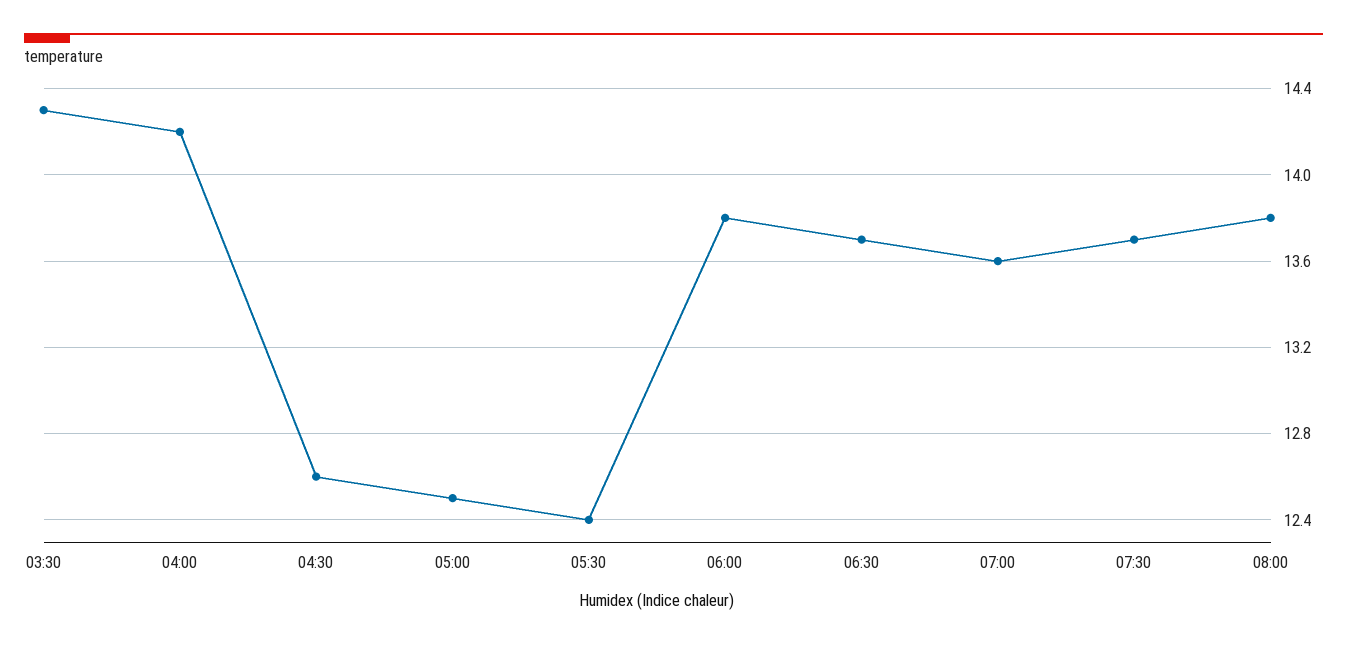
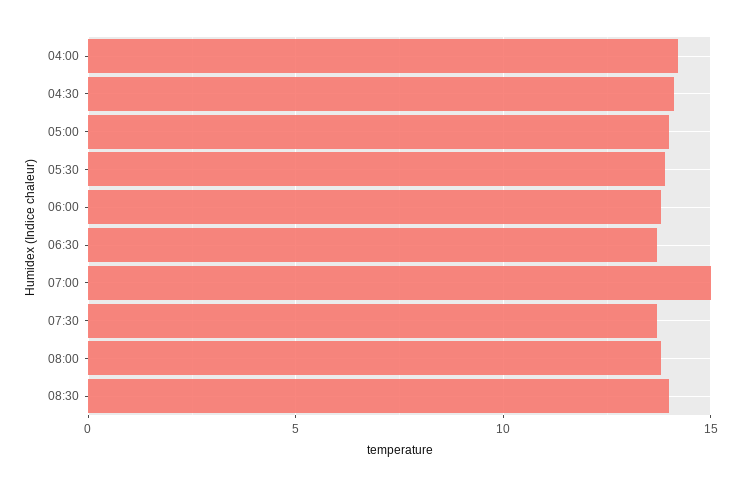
03:30: 14.3 -> none
04:30: 12.6 -> 14
05:00: 12.5 -> 14
05:30: 12.4 -> 14
07:00: 13.6 -> 15
08:30: none -> 14

